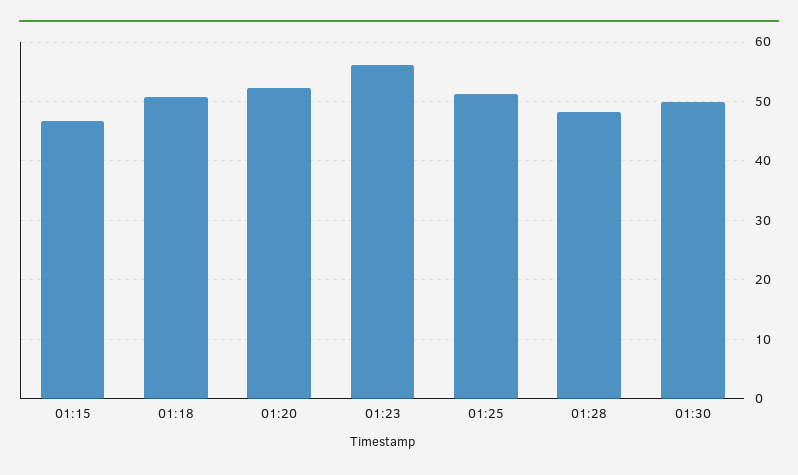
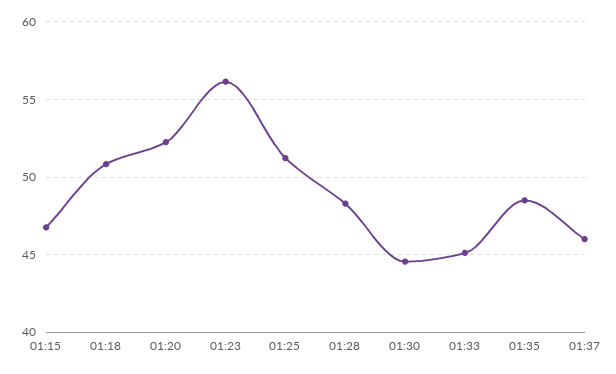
01:30: 50 -> 44.5
01:33: none -> 45
01:35: none -> 48.5
01:37: none -> 46

